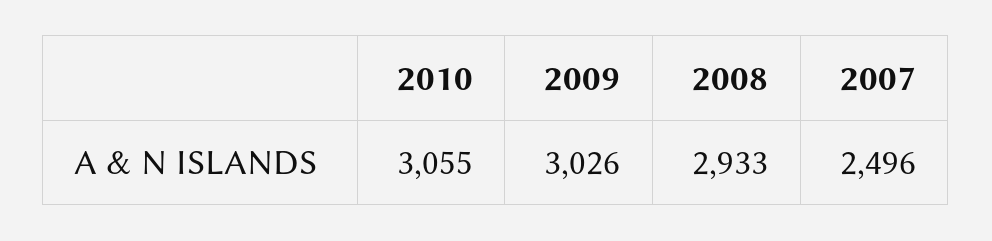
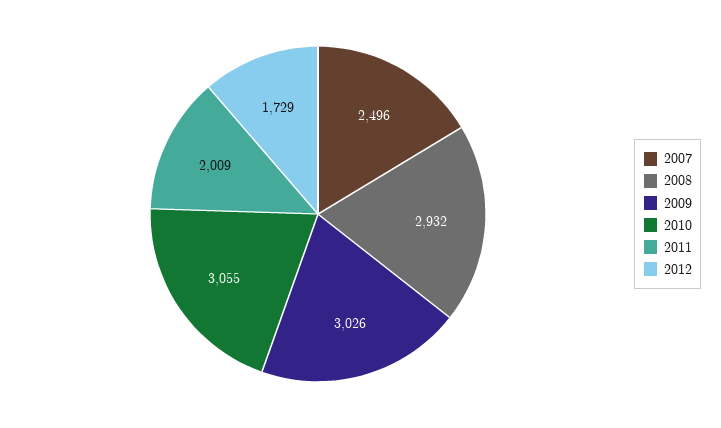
2008: 2933 -> 2932
2011: none -> 2009
2012: none -> 1729

